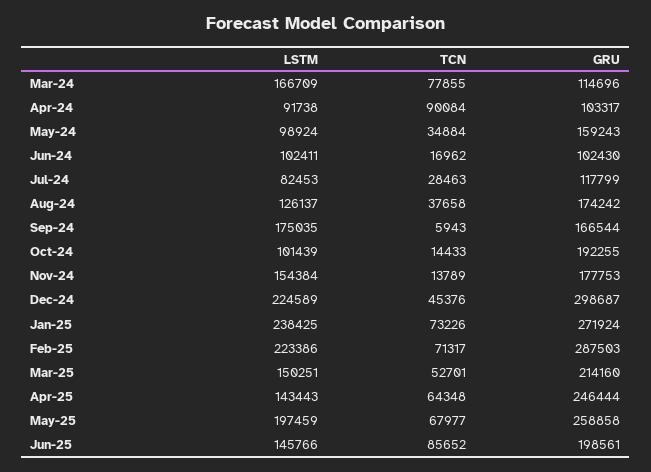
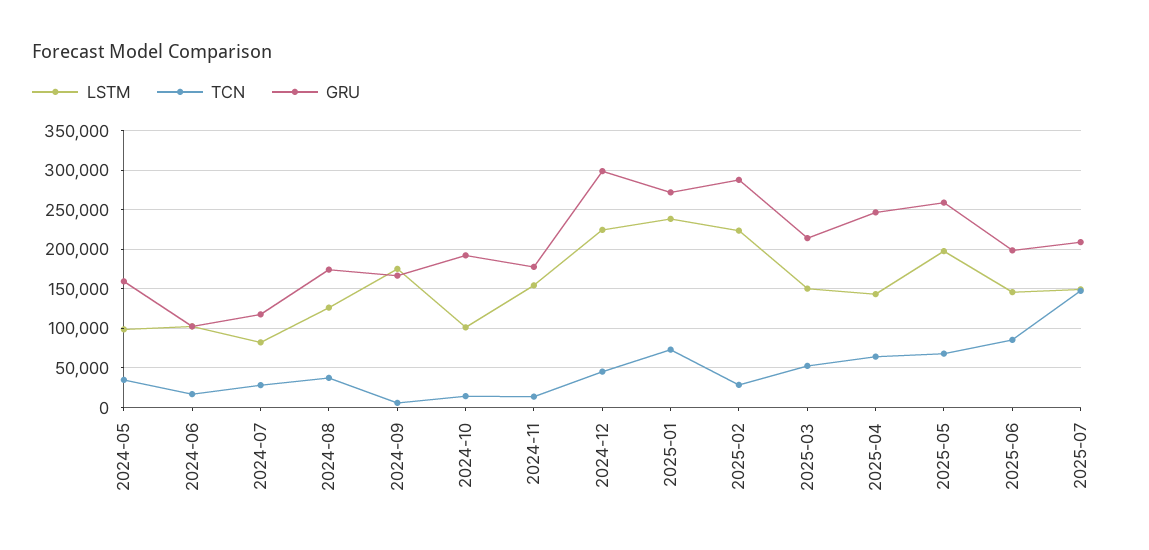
LSTM, Mar-24: 166709 -> none
TCN, Mar-24: 77855 -> none
GRU, Mar-24: 114696 -> none
LSTM, Apr-24: 91738 -> none
TCN, Apr-24: 90084 -> none
GRU, Apr-24: 103317 -> none
TCN, Feb-25: 71317 -> 30000
LSTM, 2025-07: none -> 150000
TCN, 2025-07: none -> 150000
GRU, 2025-07: none -> 210000

